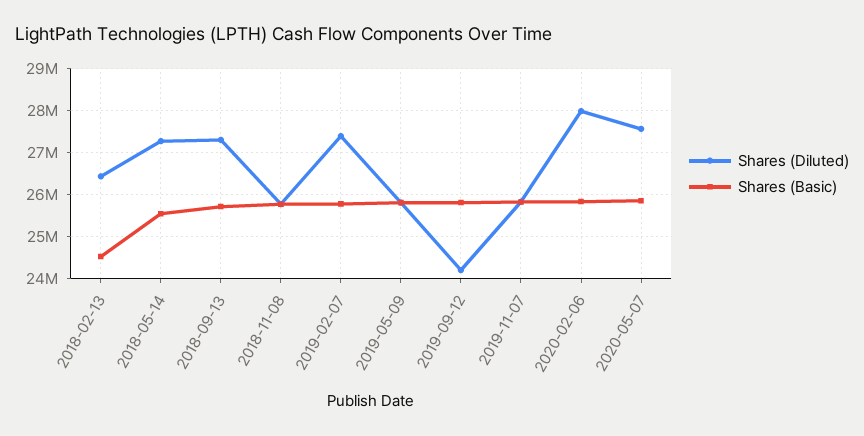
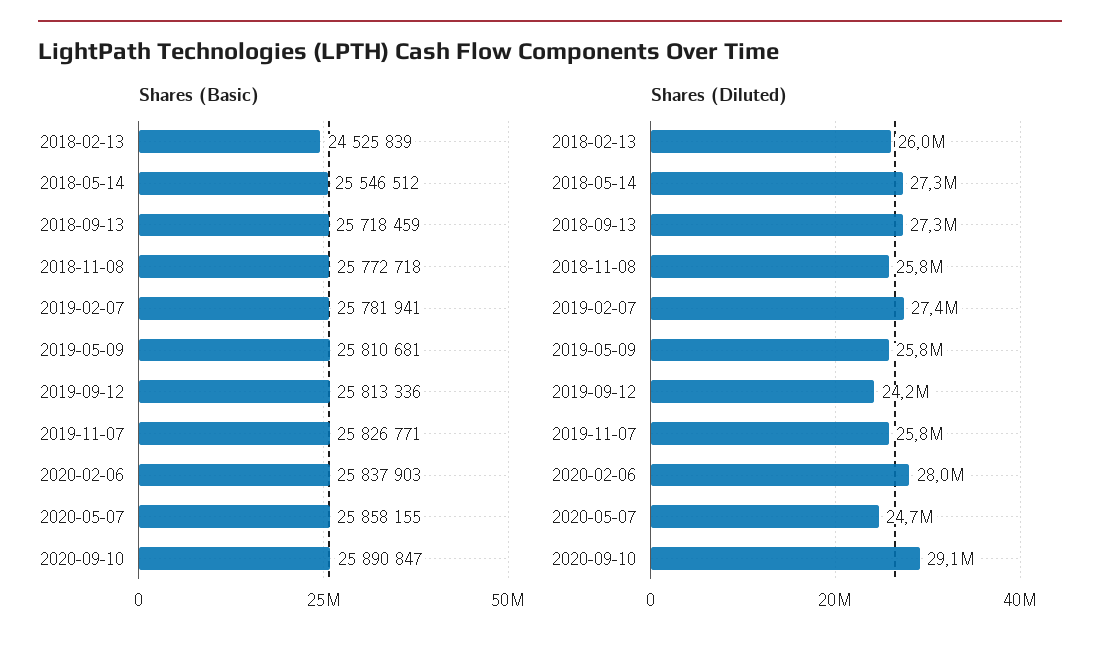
Shares (Diluted), 2018-02-13: 26400000 -> 26000000
Shares (Diluted), 2020-05-07: 27600000 -> 24700000
Shares (Basic), 2020-09-10: none -> 25890847
Shares (Diluted), 2020-09-10: none -> 29100000

